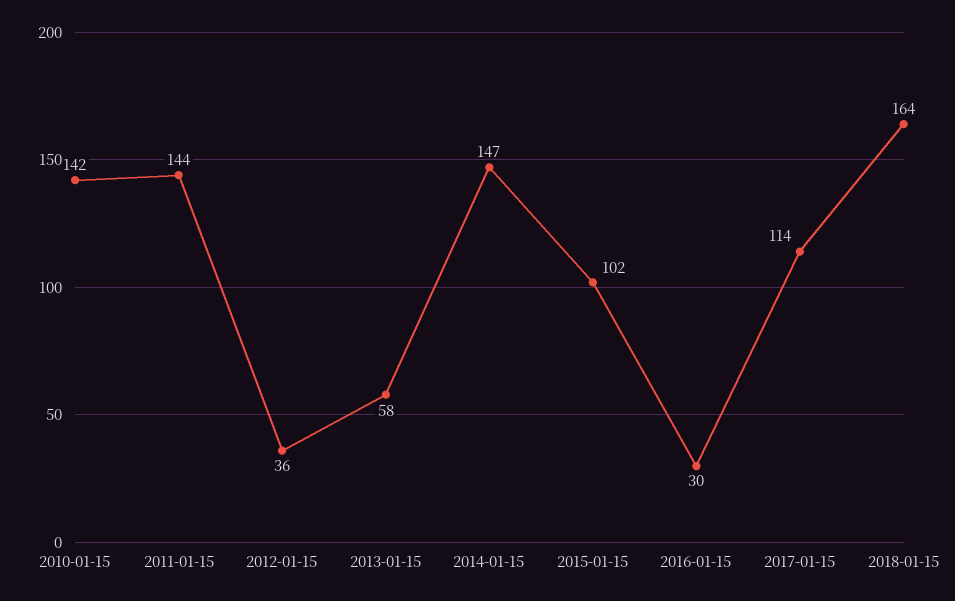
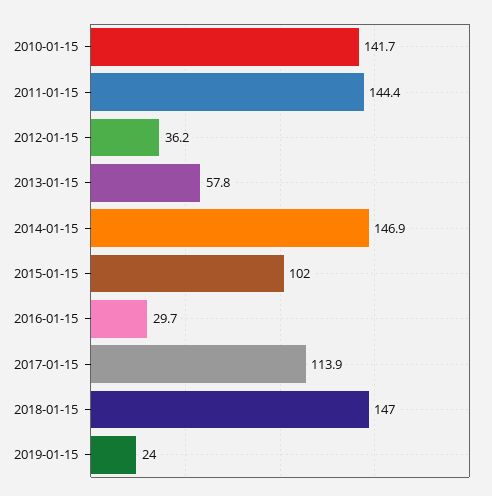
2018-01-15: 164 -> 147
2019-01-15: none -> 24

